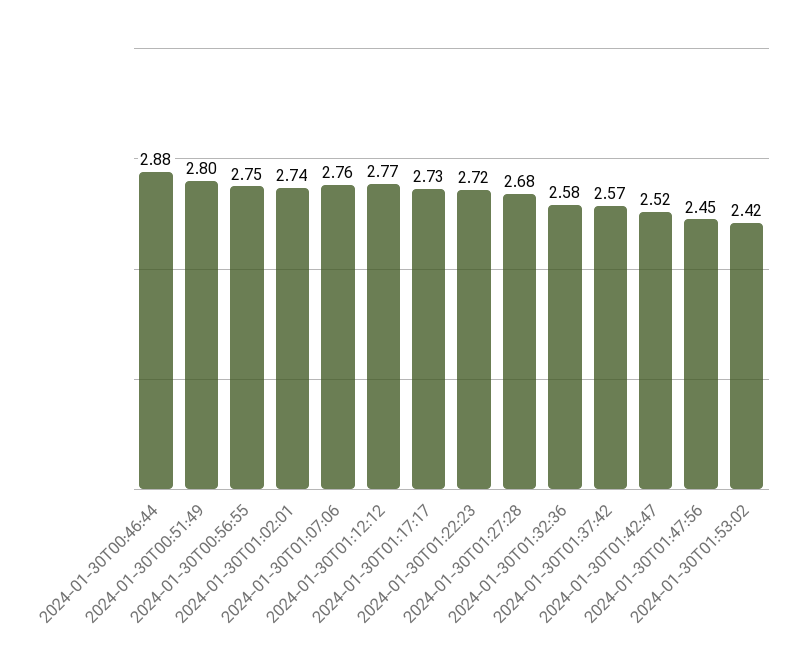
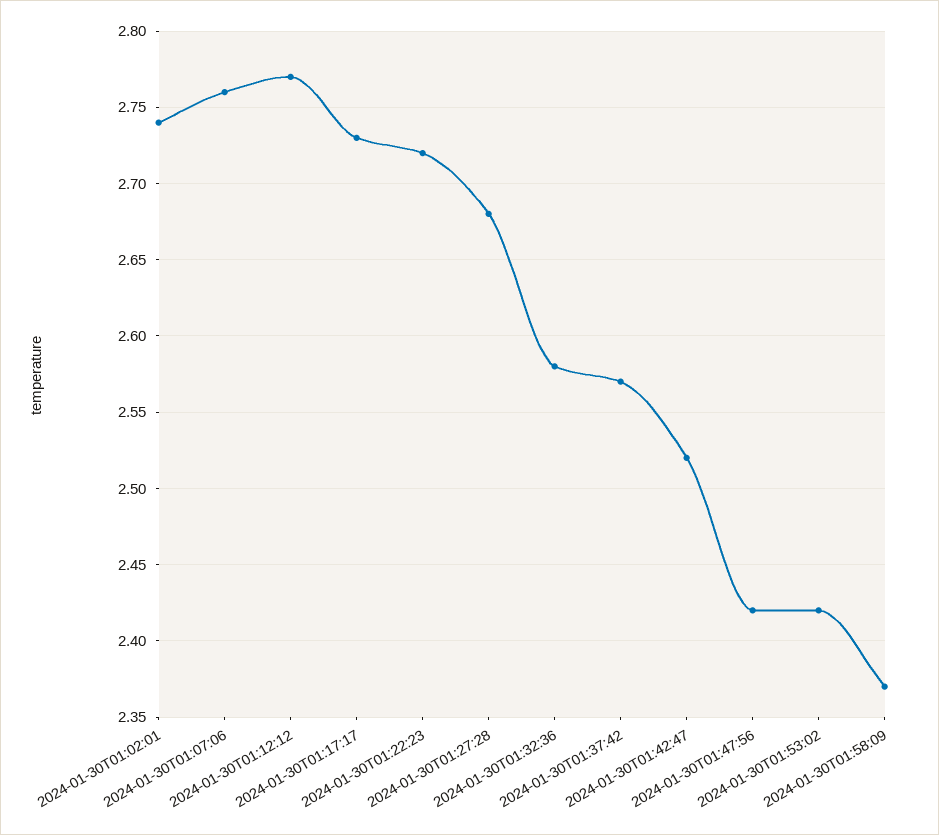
2024-01-30T00:46:44: 2.88 -> none
2024-01-30T00:51:49: 2.8 -> none
2024-01-30T00:56:55: 2.75 -> none
2024-01-30T01:47:56: 2.45 -> 2.42
2024-01-30T01:58:09: none -> 2.37

